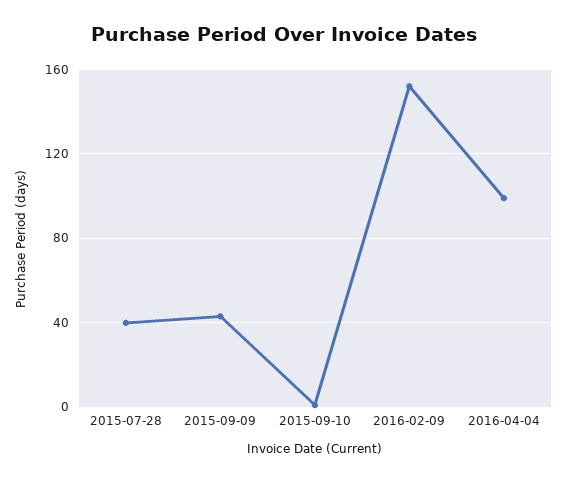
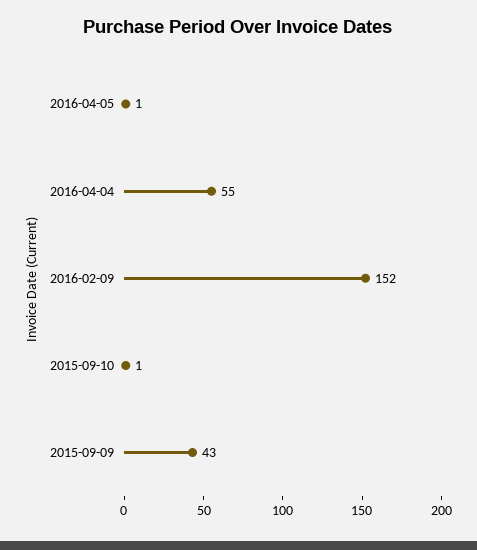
2015-07-28: 40 -> none
2016-04-04: 100 -> 55
2016-04-05: none -> 1

